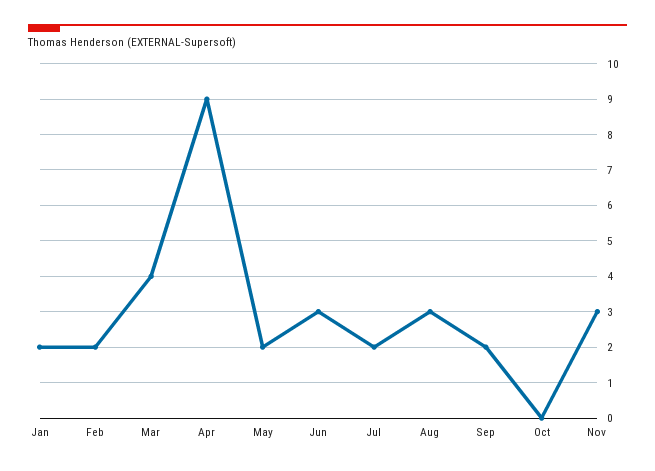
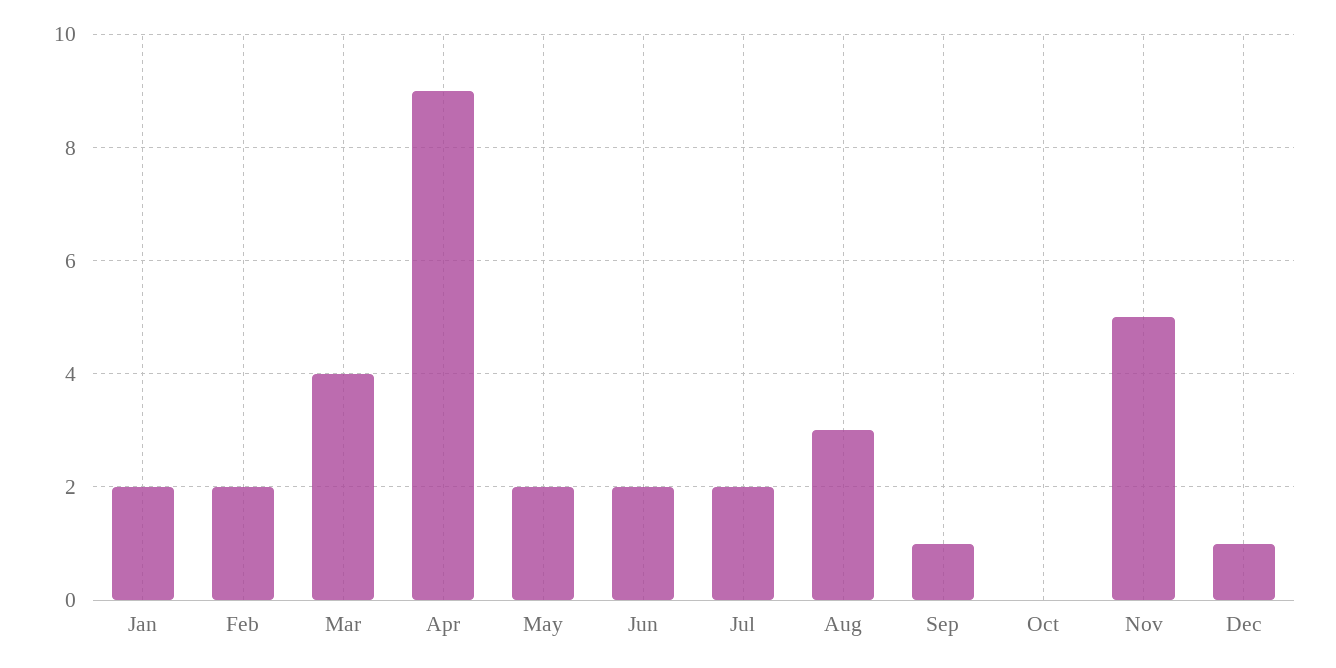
Jun: 3 -> 2
Sep: 2 -> 1
Nov: 3 -> 5
Dec: none -> 1

